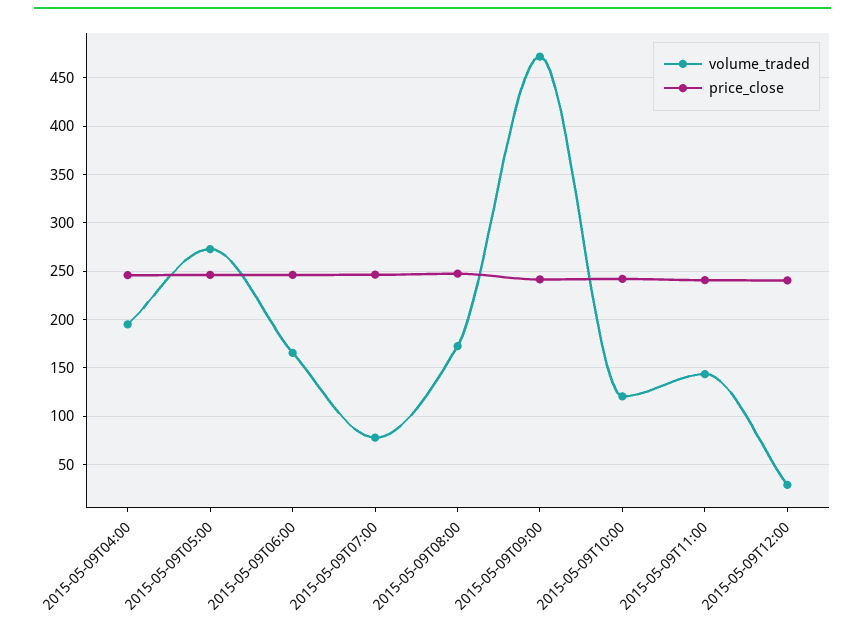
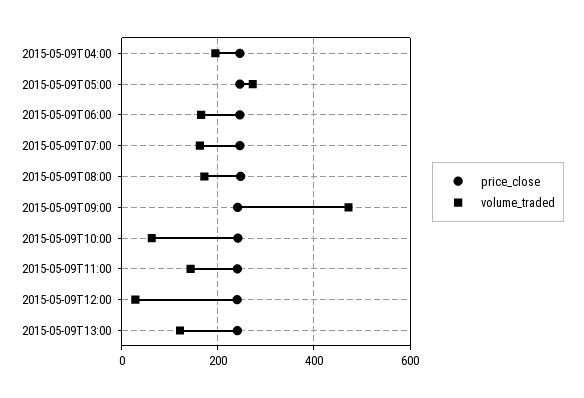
volume_traded, 2015-05-09T07:00: 80 -> 160
volume_traded, 2015-05-09T10:00: 120 -> 60
price_close, 2015-05-09T13:00: none -> 240
volume_traded, 2015-05-09T13:00: none -> 120

